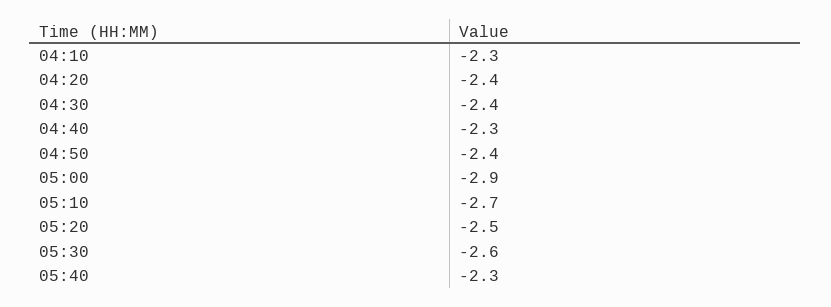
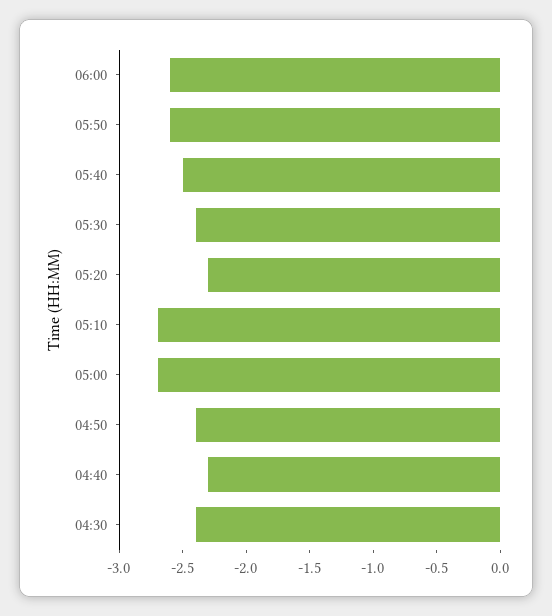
04:10: -2.3 -> none
04:20: -2.4 -> none
05:00: -2.9 -> -2.7
05:20: -2.5 -> -2.3
05:30: -2.6 -> -2.4
05:40: -2.3 -> -2.5
06:00: none -> -2.6
05:50: none -> -2.6

